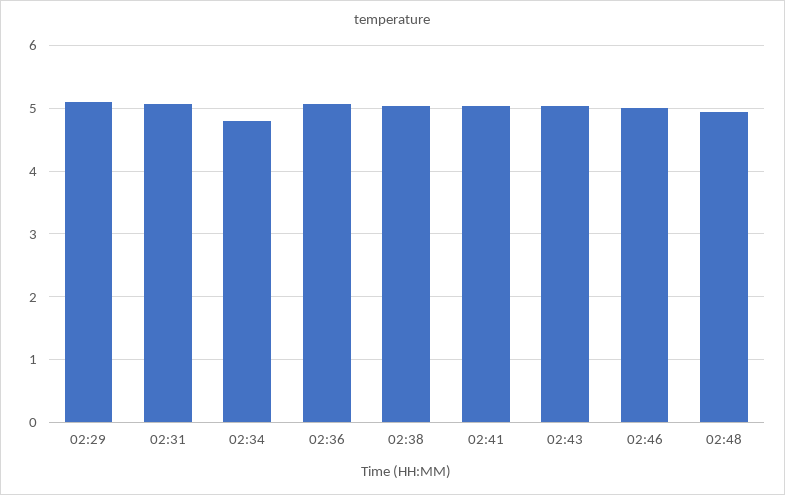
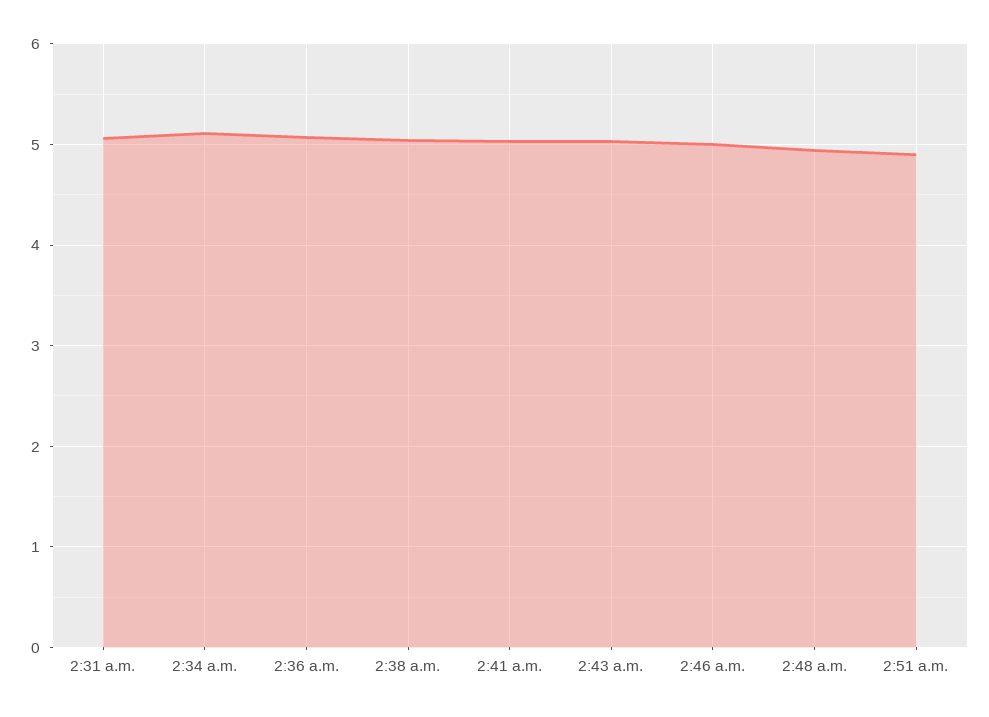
02:29: 5.1 -> none
02:34: 4.8 -> 5.1
2:51 a.m.: none -> 4.9

